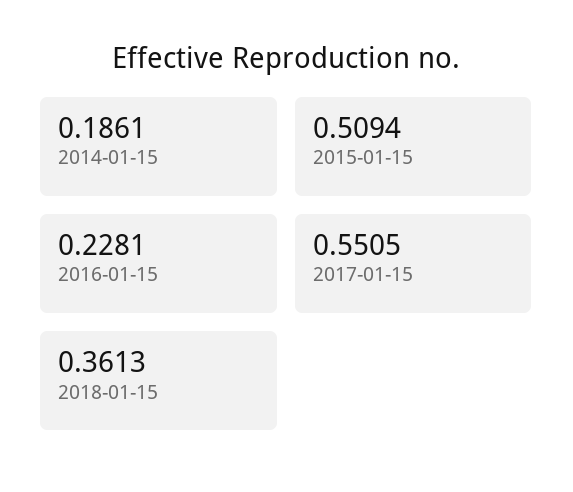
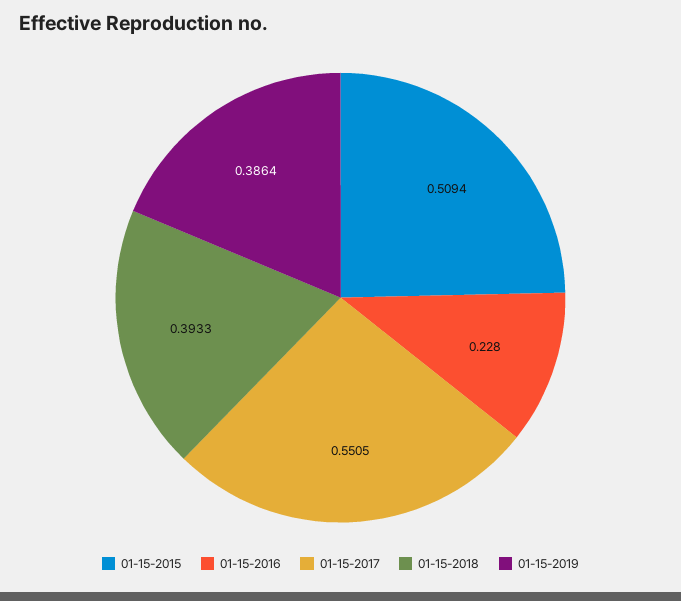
2014-01-15: 0.1861 -> none
2016-01-15: 0.2281 -> 0.228
2018-01-15: 0.3613 -> 0.3933
01-15-2019: none -> 0.3864

